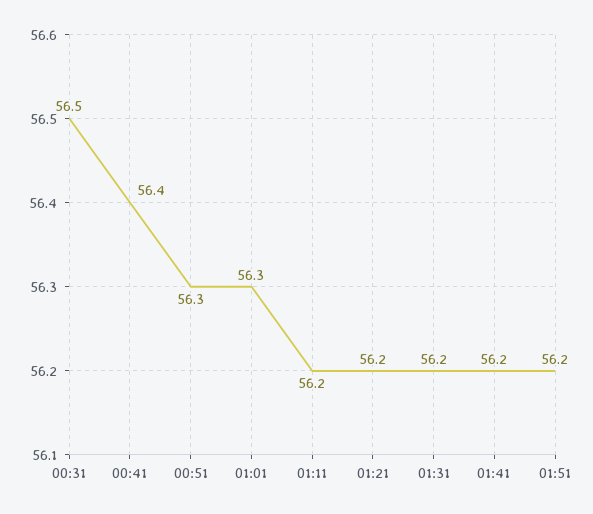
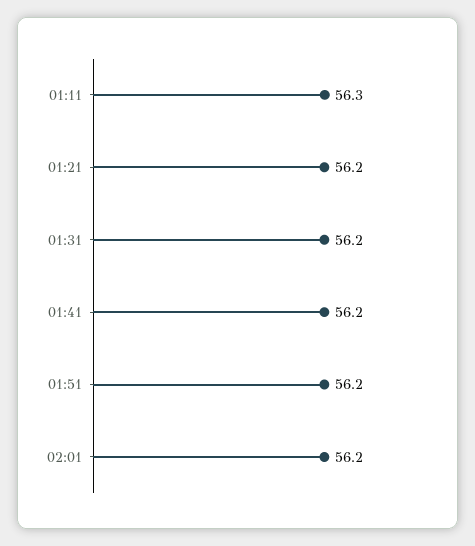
00:31: 56.5 -> none
00:41: 56.4 -> none
00:51: 56.3 -> none
01:01: 56.3 -> none
01:11: 56.2 -> 56.3
02:01: none -> 56.2

